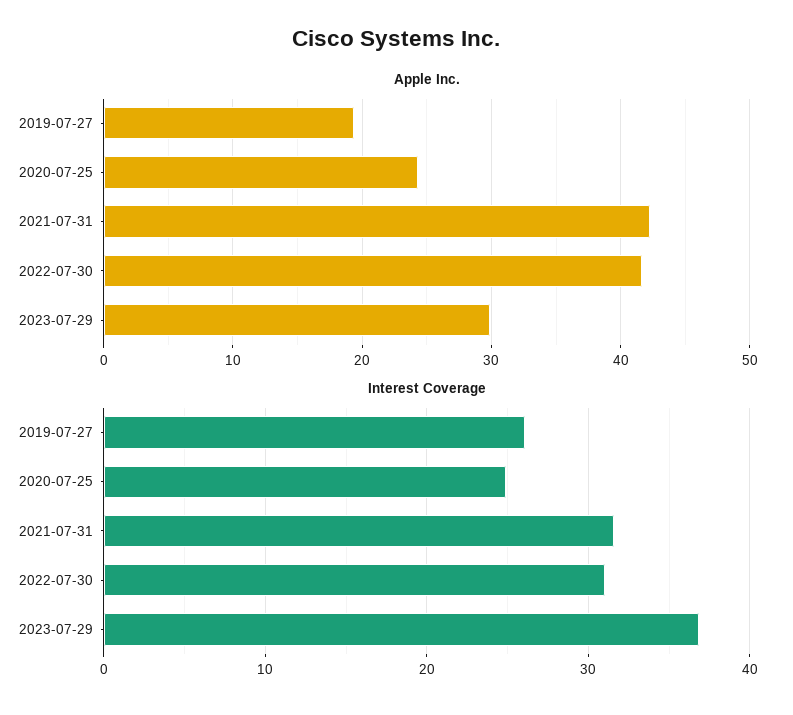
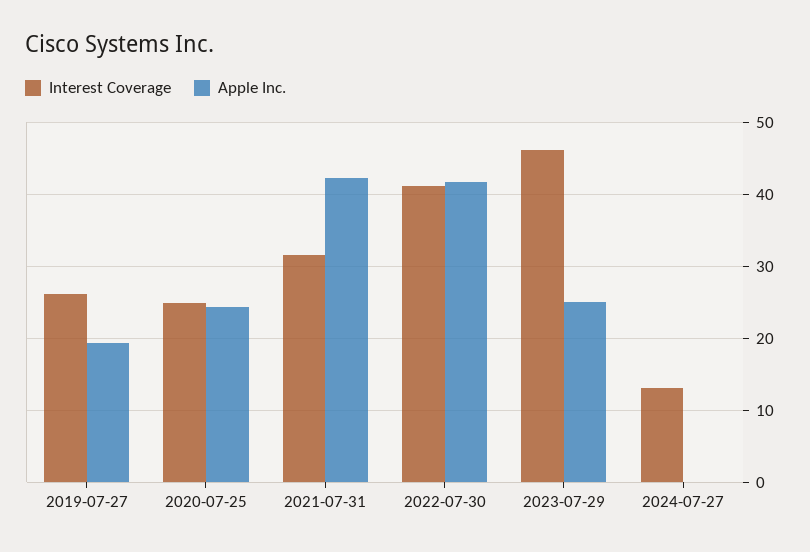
Apple Inc., 2023-07-29: 30 -> 25
Interest Coverage, 2022-07-30: 31 -> 41
Interest Coverage, 2023-07-29: 37 -> 46
Interest Coverage, 2024-07-27: none -> 13
Apple Inc., 2024-07-27: none -> 0

